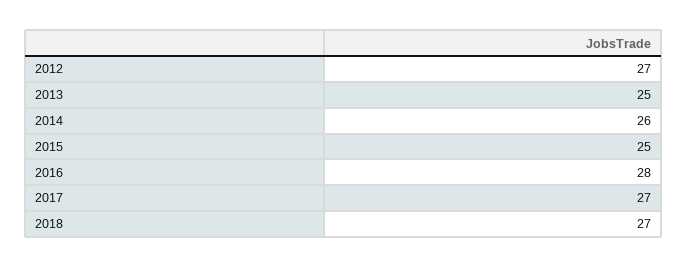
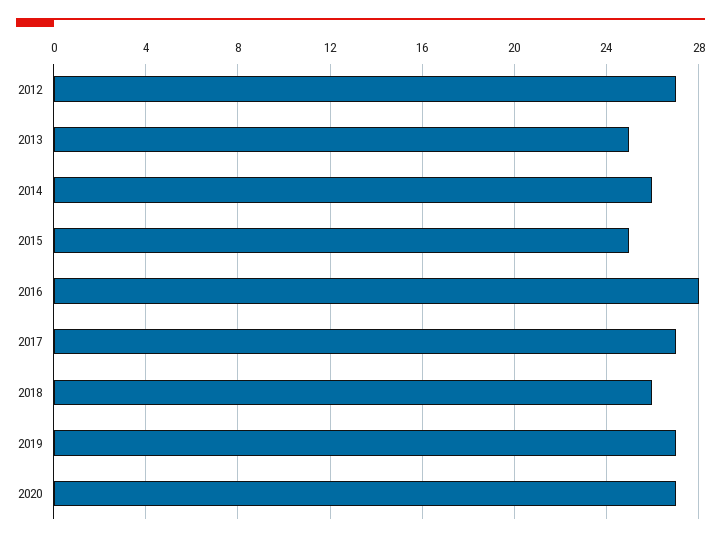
2018: 27 -> 26
2019: none -> 27
2020: none -> 27

